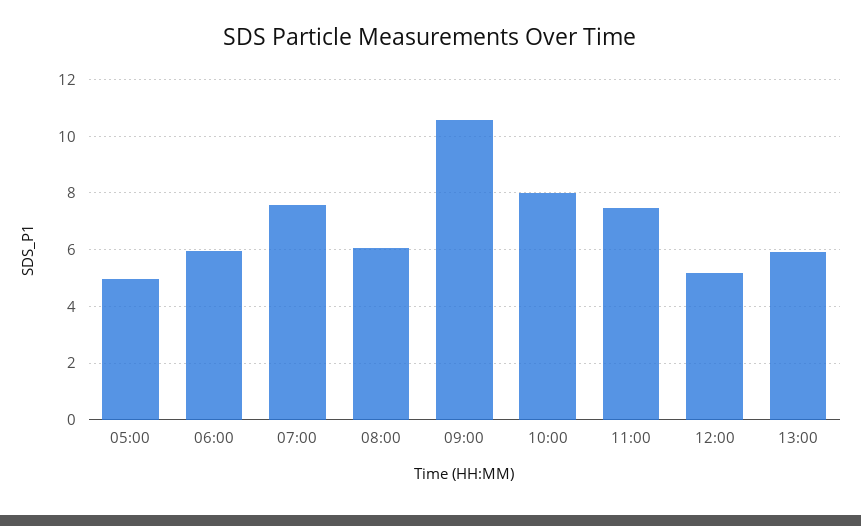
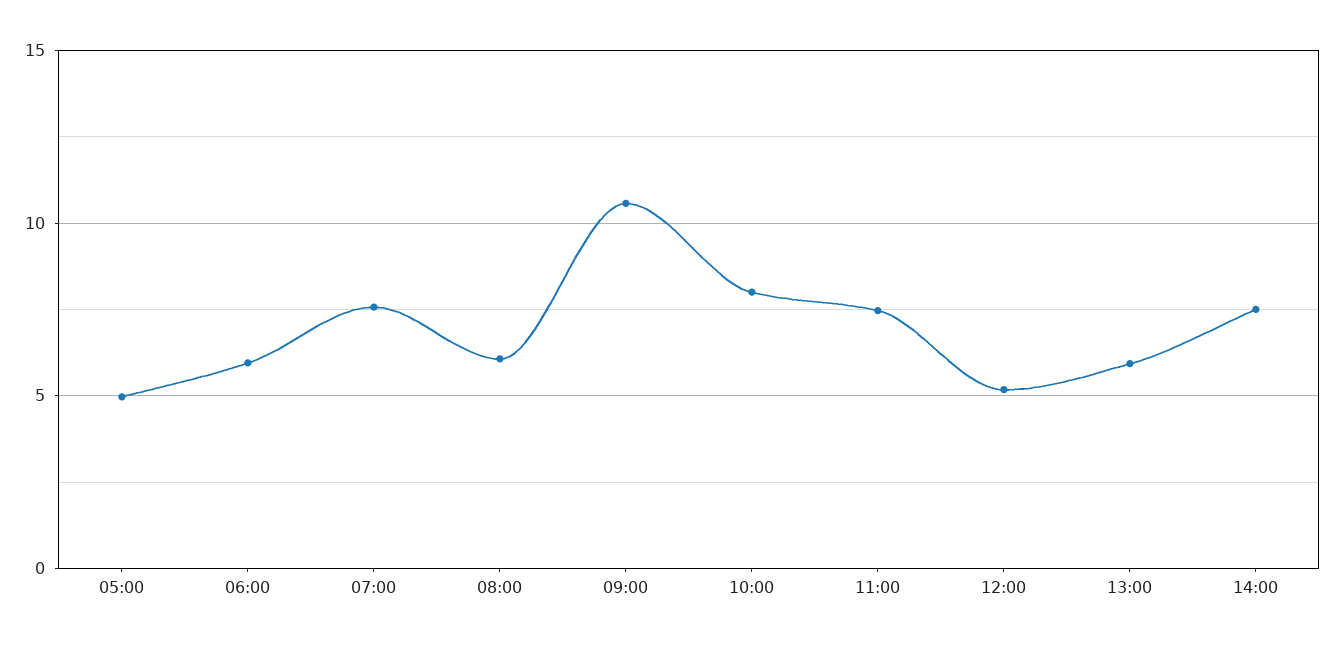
14:00: none -> 7.5

